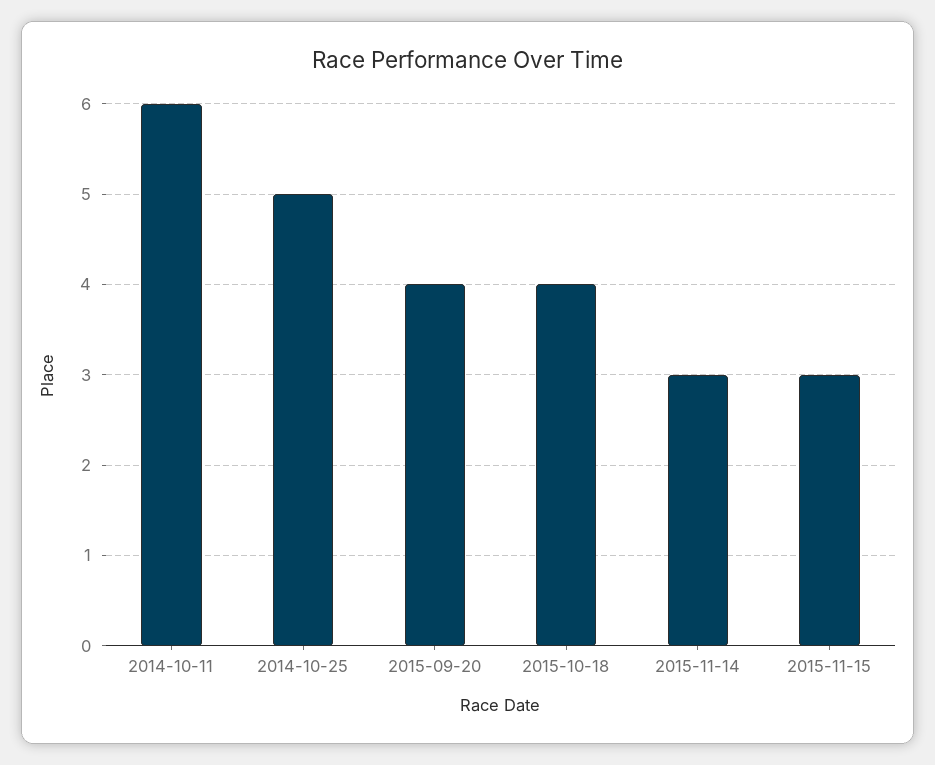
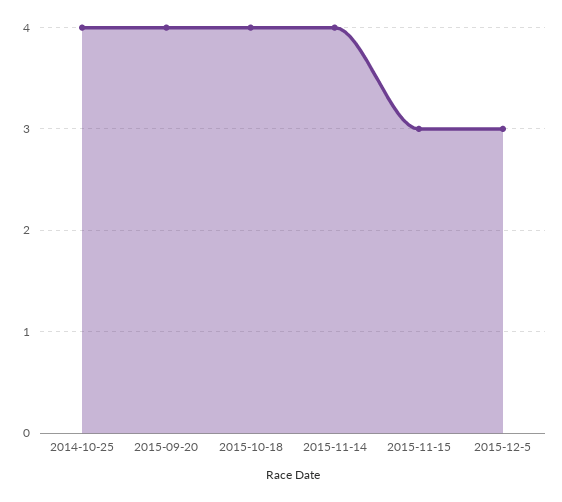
2014-10-11: 6 -> none
2014-10-25: 5 -> 4
2015-11-14: 3 -> 4
2015-12-5: none -> 3

